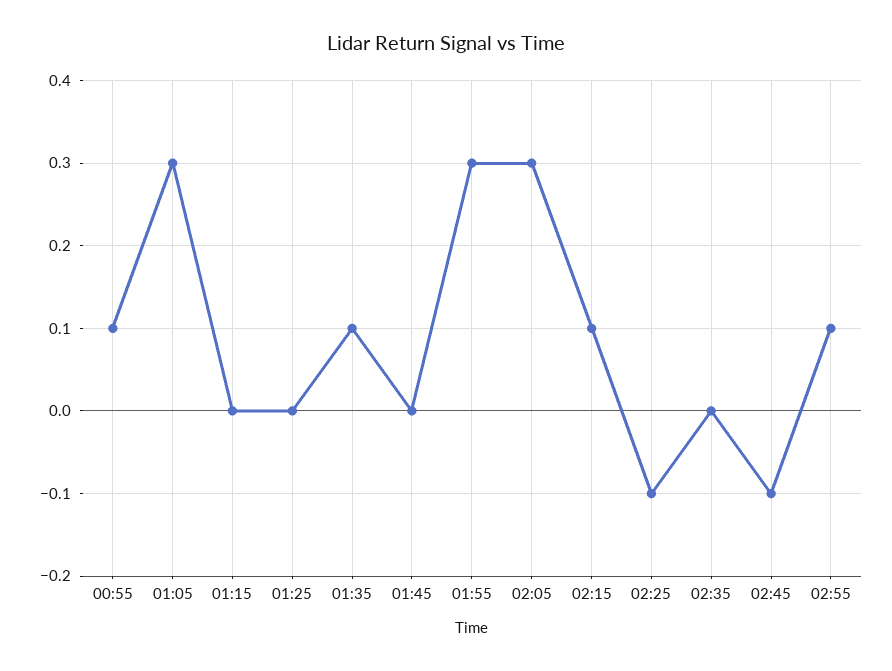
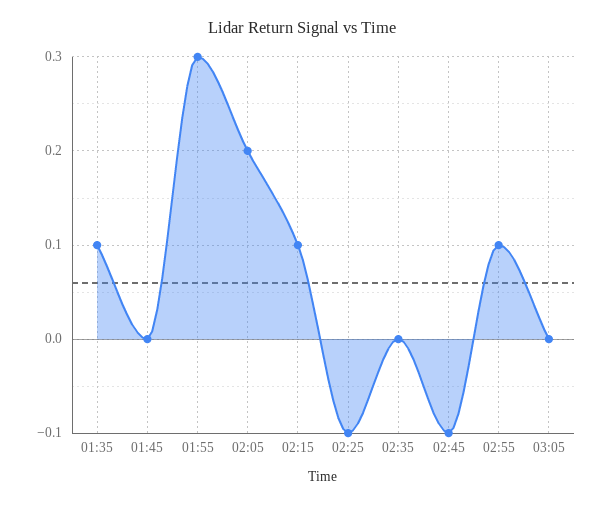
00:55: 0.1 -> none
01:05: 0.3 -> none
01:15: 0 -> none
01:25: 0 -> none
02:05: 0.3 -> 0.2
03:05: none -> 0

